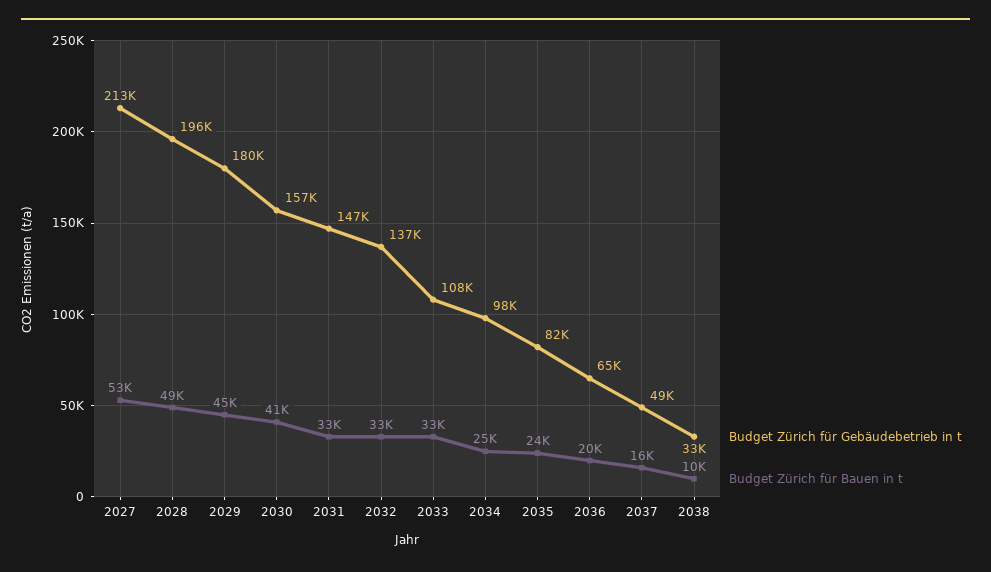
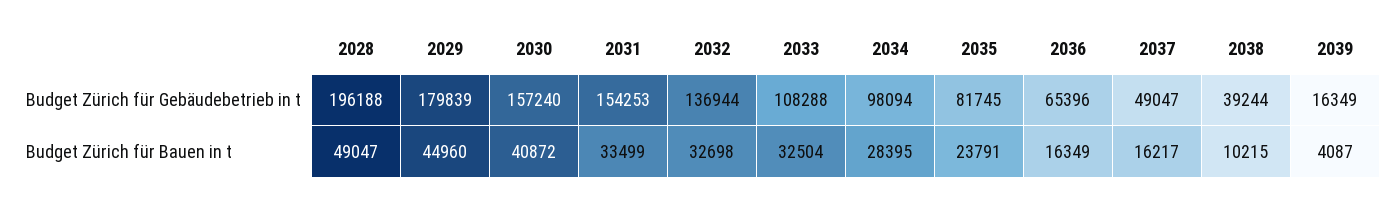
Budget Zürich für Gebäudebetrieb in t, 2027: 213000 -> none
Budget Zürich für Bauen in t, 2027: 53000 -> none
Budget Zürich für Gebäudebetrieb in t, 2031: 147000 -> 154253
Budget Zürich für Bauen in t, 2034: 25000 -> 28395
Budget Zürich für Bauen in t, 2036: 20000 -> 16349
Budget Zürich für Gebäudebetrieb in t, 2038: 33000 -> 39244
Budget Zürich für Gebäudebetrieb in t, 2039: none -> 16349
Budget Zürich für Bauen in t, 2039: none -> 4087

